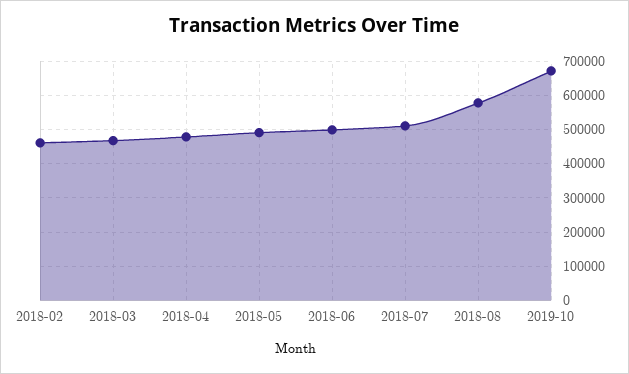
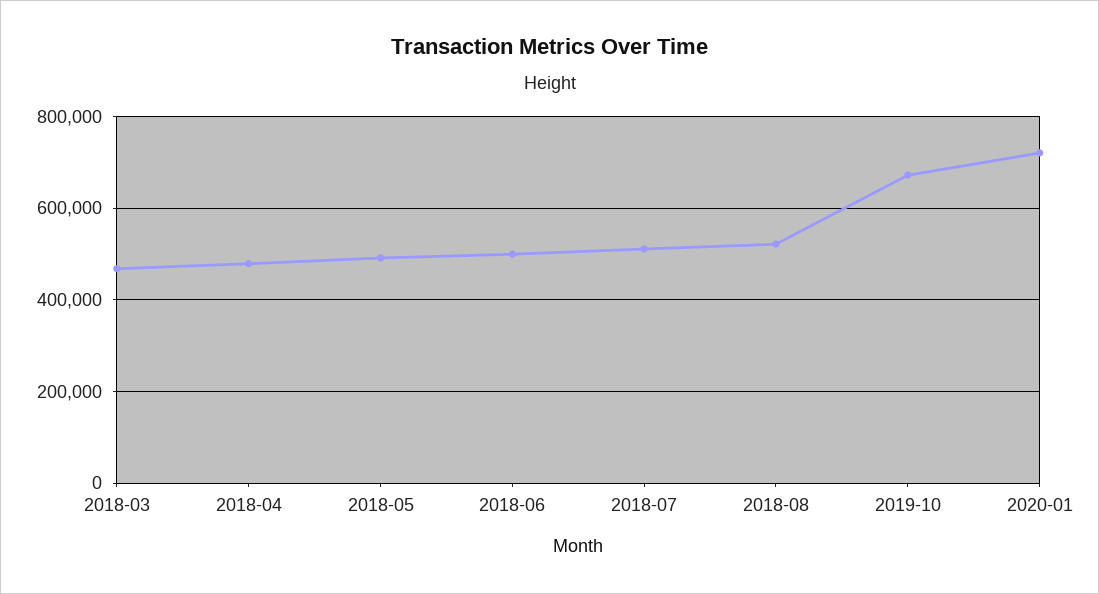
2018-02: 460000 -> none
2018-08: 580000 -> 520000
2020-01: none -> 720000

